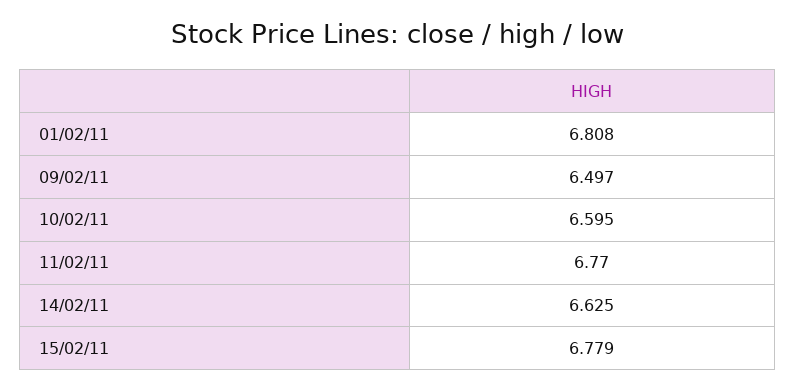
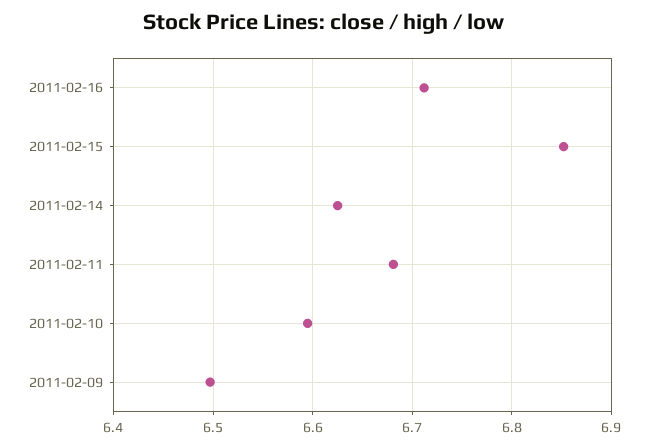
01/02/11: 6.808 -> none
11/02/11: 6.77 -> 6.68
15/02/11: 6.779 -> 6.85
2011-02-16: none -> 6.71

